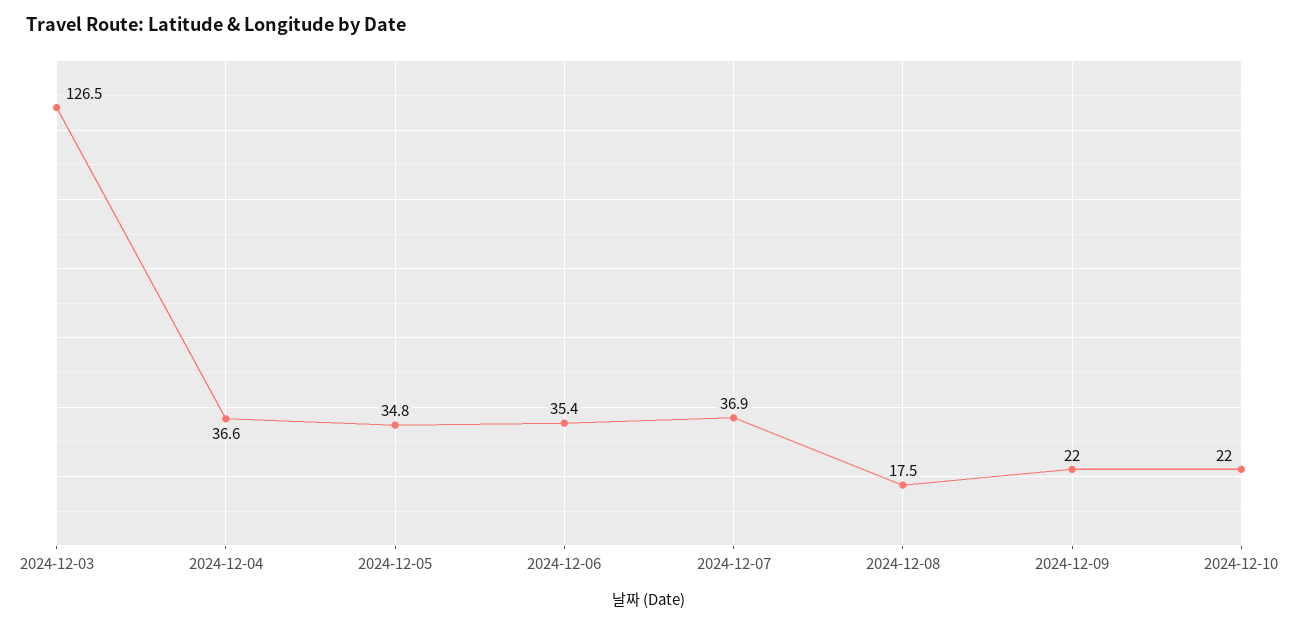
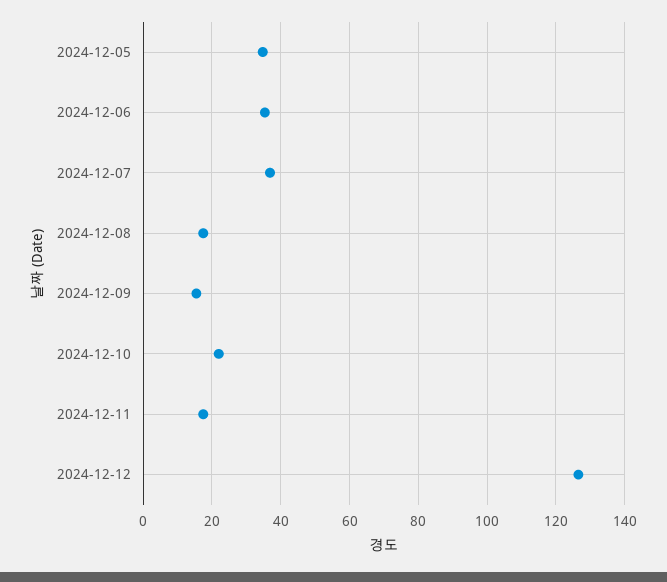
2024-12-03: 126.5 -> none
2024-12-04: 36.6 -> none
2024-12-09: 22 -> 16
2024-12-11: none -> 18
2024-12-12: none -> 126

